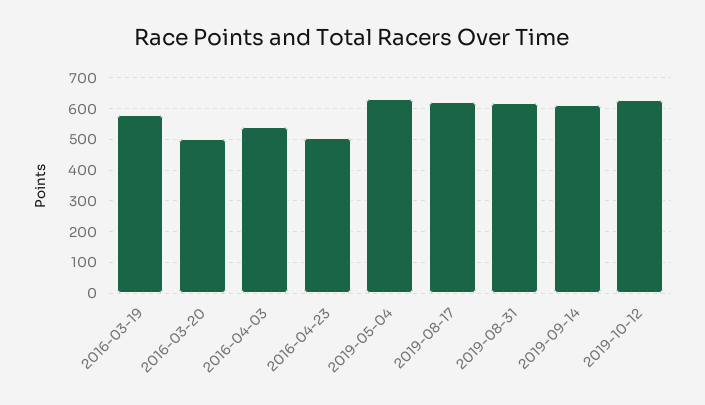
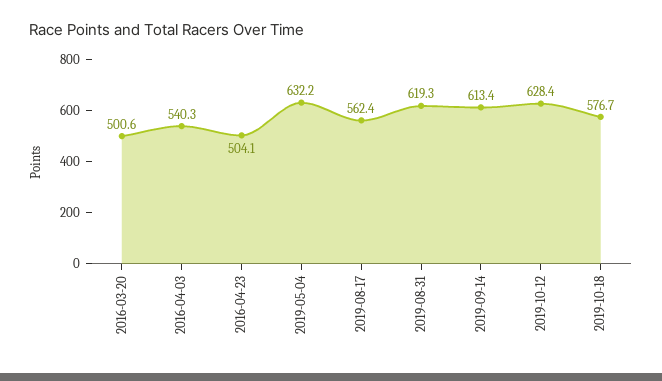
2016-03-19: 580 -> none
2019-08-17: 620 -> 562.4
2019-10-18: none -> 576.7

